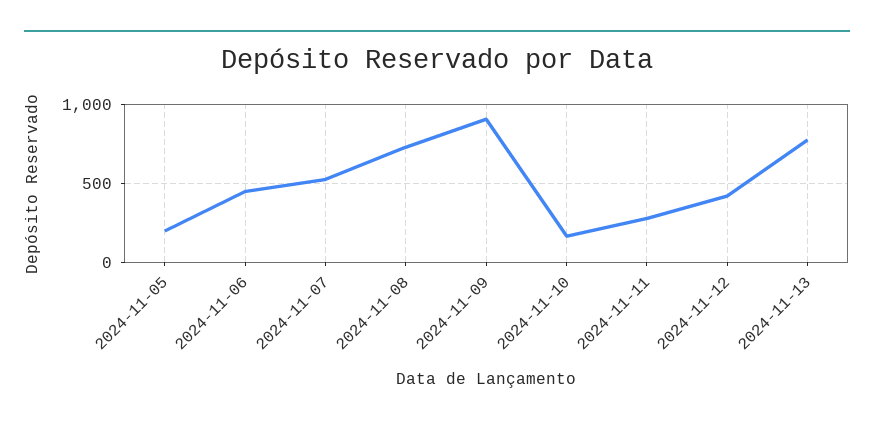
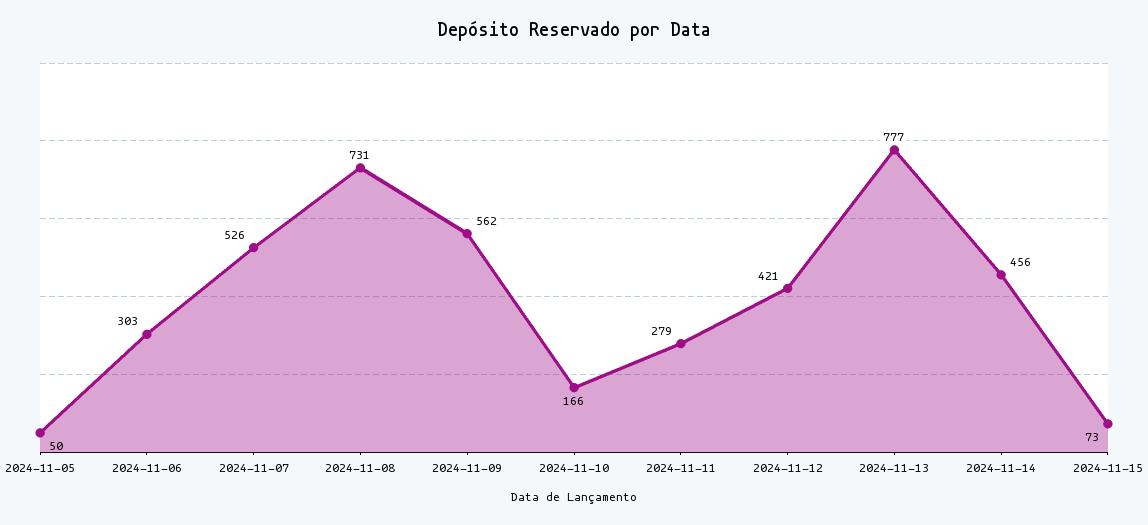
2024-11-05: 200 -> 50
2024-11-06: 450 -> 303
2024-11-09: 900 -> 562
2024-11-14: none -> 456
2024-11-15: none -> 73

